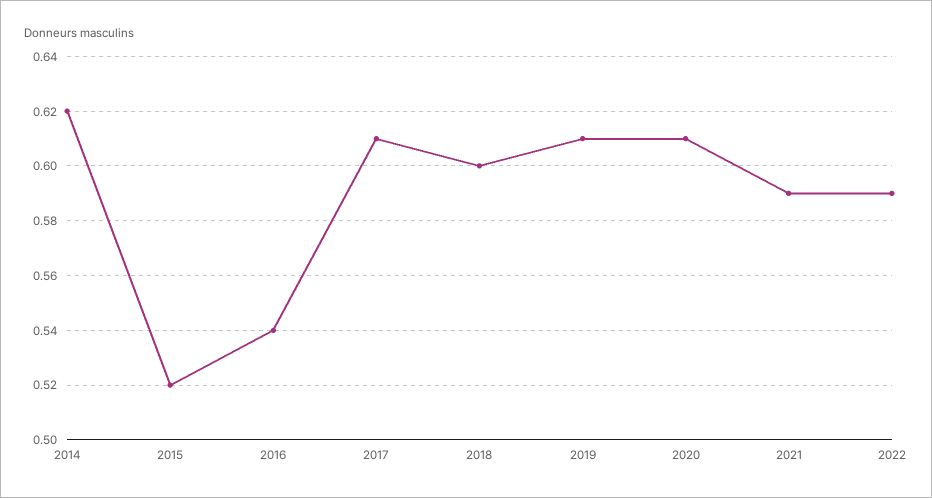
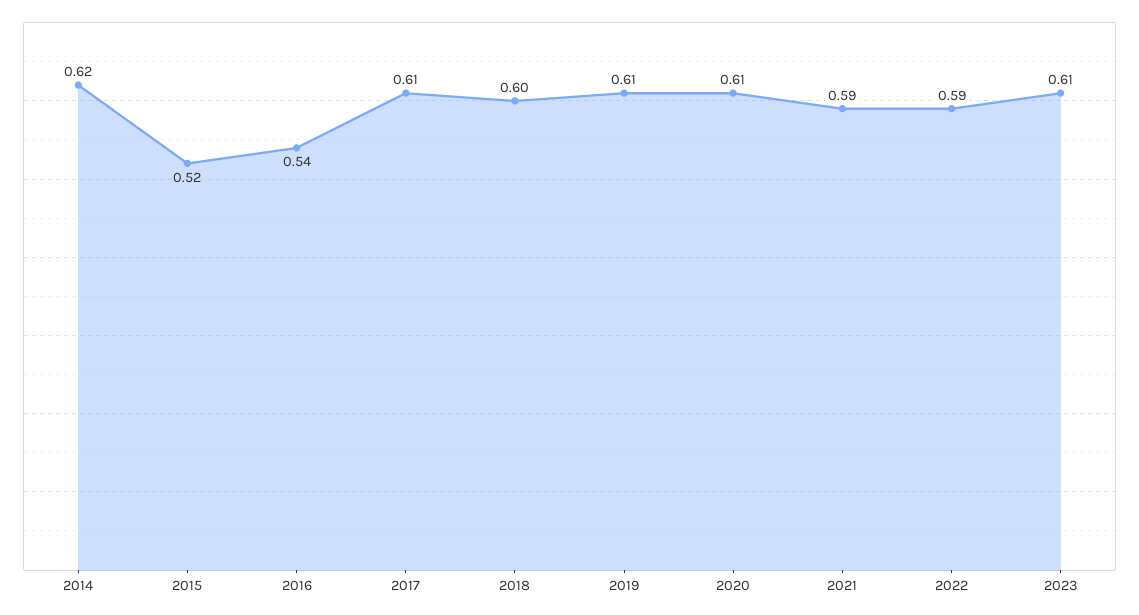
2023: none -> 0.61

